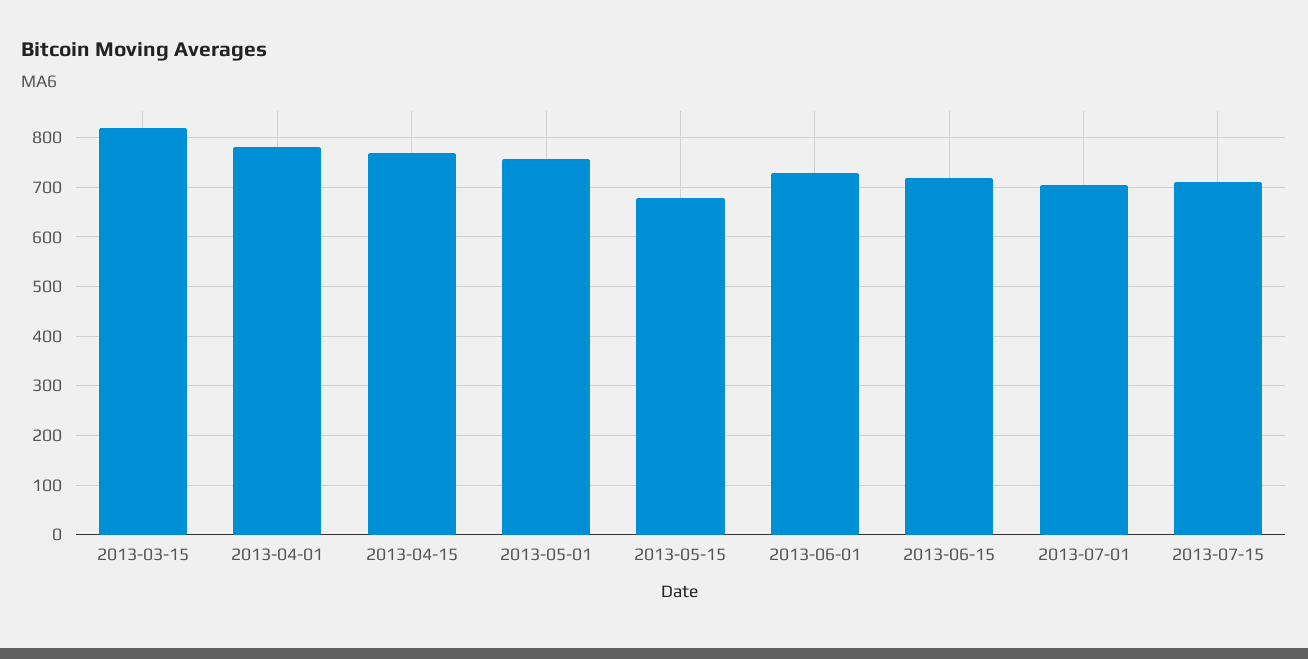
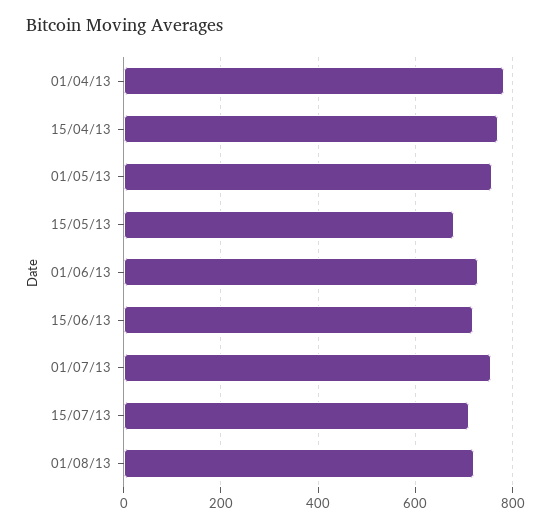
2013-03-15: 820 -> none
2013-07-01: 700 -> 760
01/08/13: none -> 720

